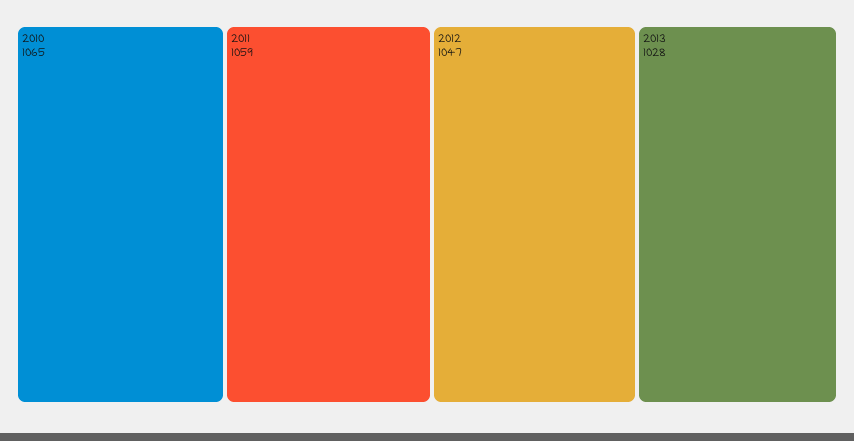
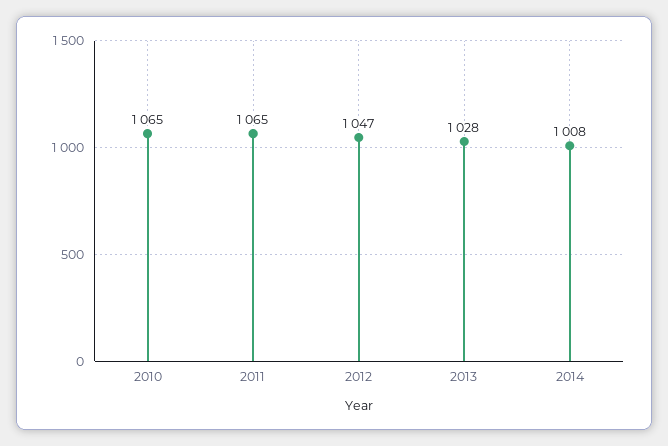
2011: 1059 -> 1065
2014: none -> 1008

